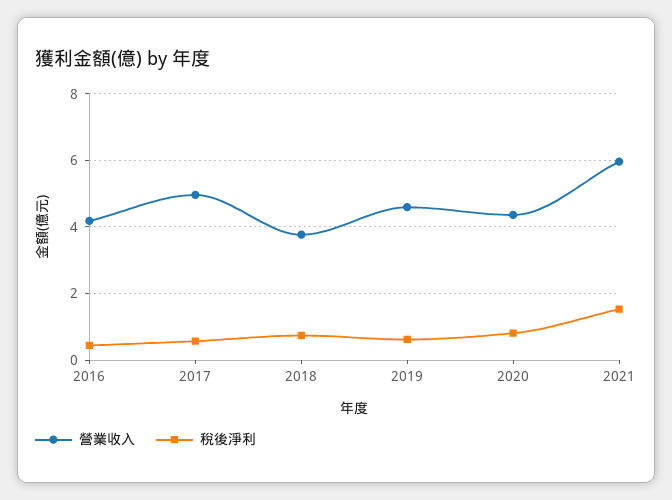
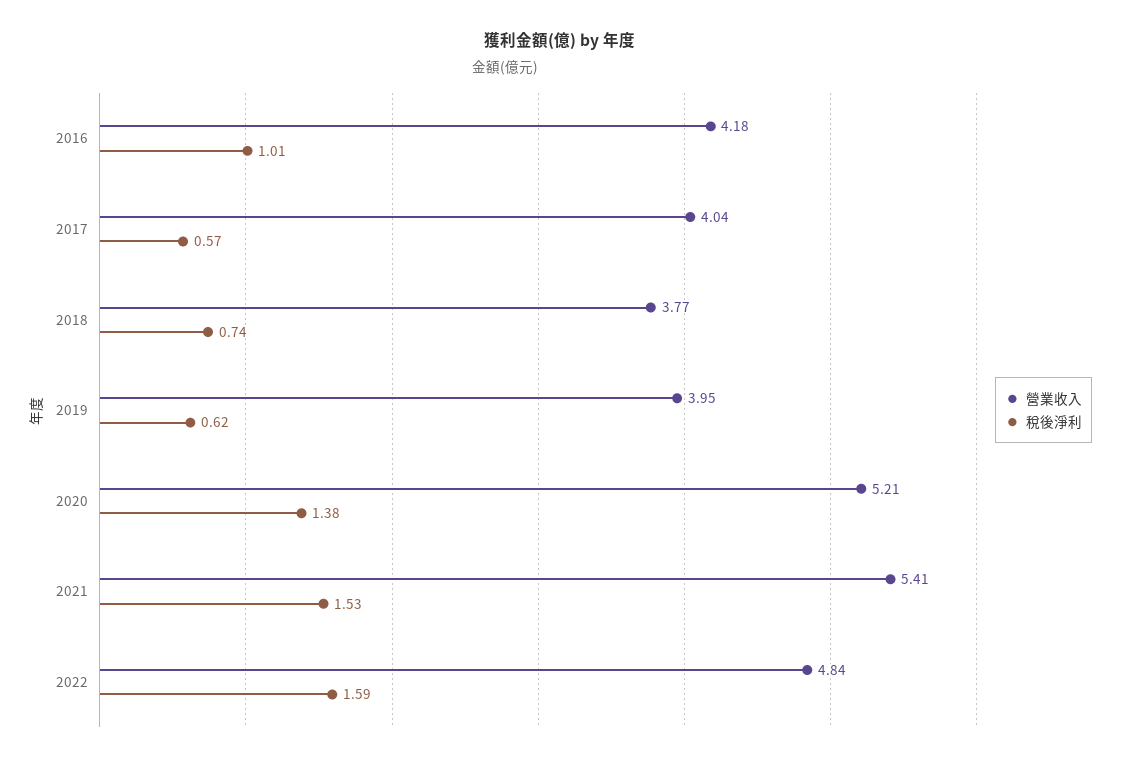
稅後淨利, 2016: 0.4 -> 1.01
營業收入, 2017: 5 -> 4.04
營業收入, 2019: 4.6 -> 3.95
營業收入, 2020: 4.4 -> 5.21
稅後淨利, 2020: 0.8 -> 1.38
營業收入, 2021: 6 -> 5.41
營業收入, 2022: none -> 4.84
稅後淨利, 2022: none -> 1.59

